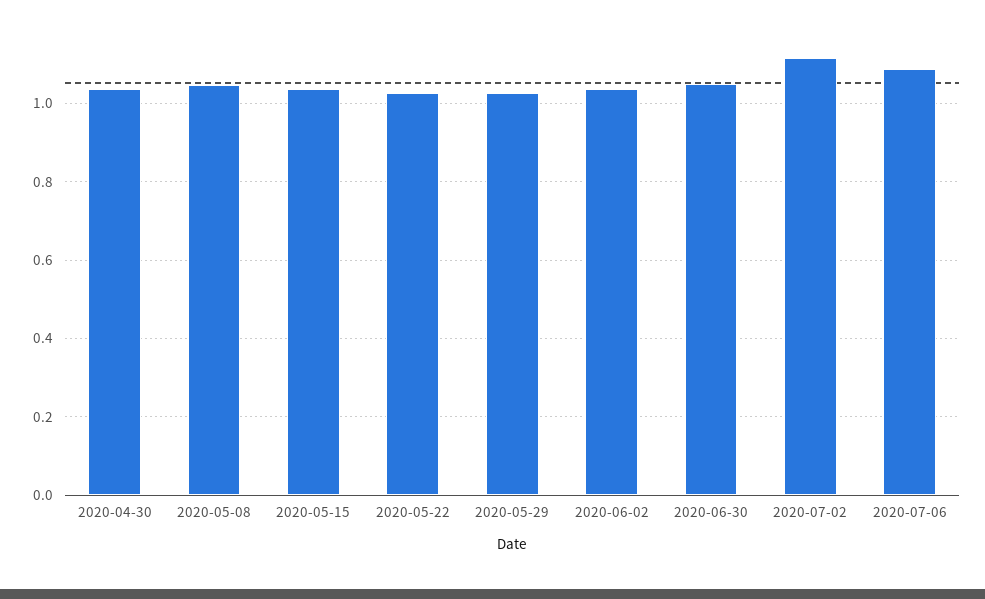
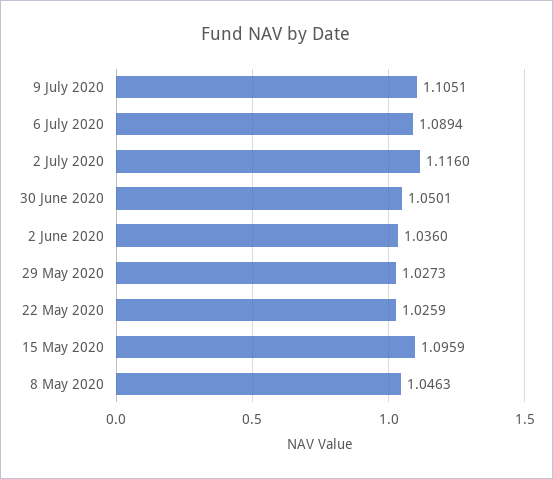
2020-04-30: 1.04 -> none
2020-05-15: 1.04 -> 1.0959
9 July 2020: none -> 1.1051

